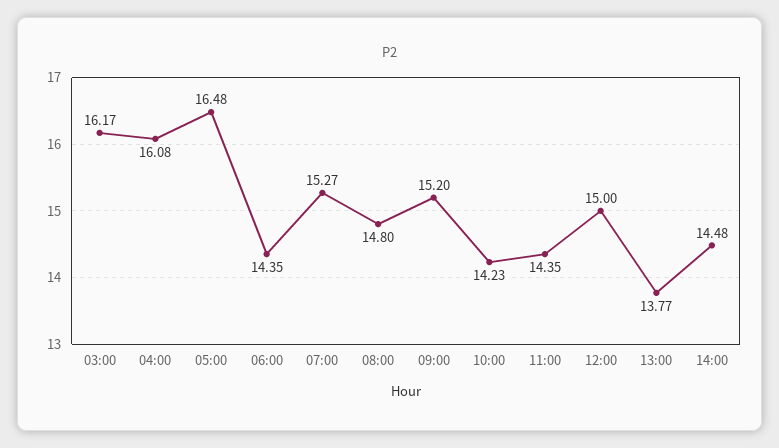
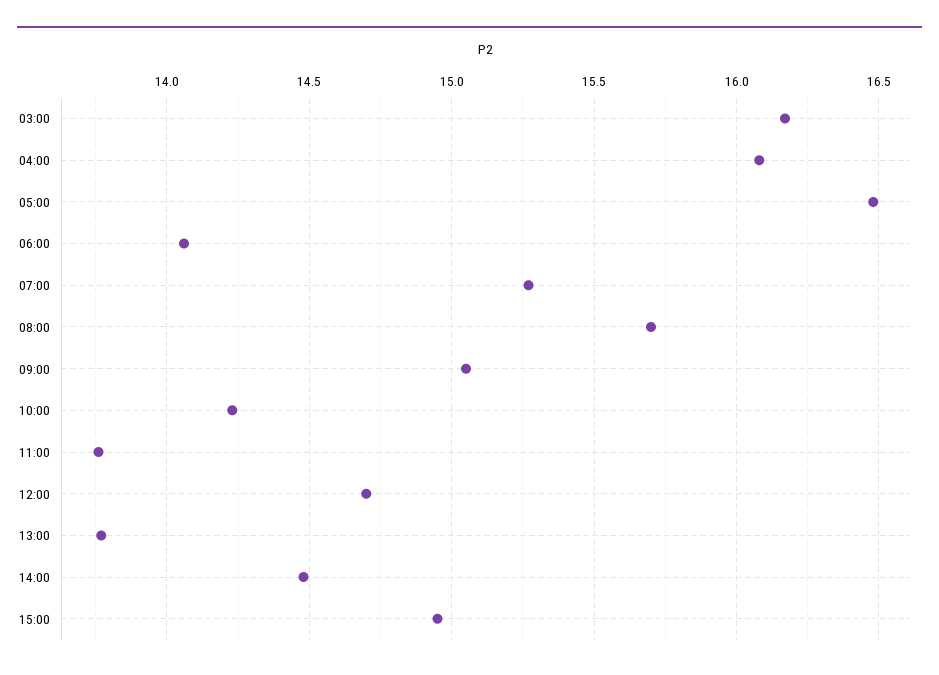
06:00: 14.35 -> 14.05
08:00: 14.8 -> 15.7
09:00: 15.2 -> 15.05
11:00: 14.35 -> 13.75
12:00: 15 -> 14.7
15:00: none -> 14.95

